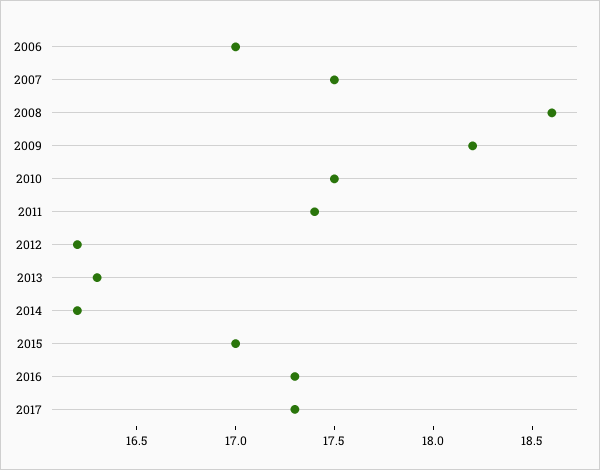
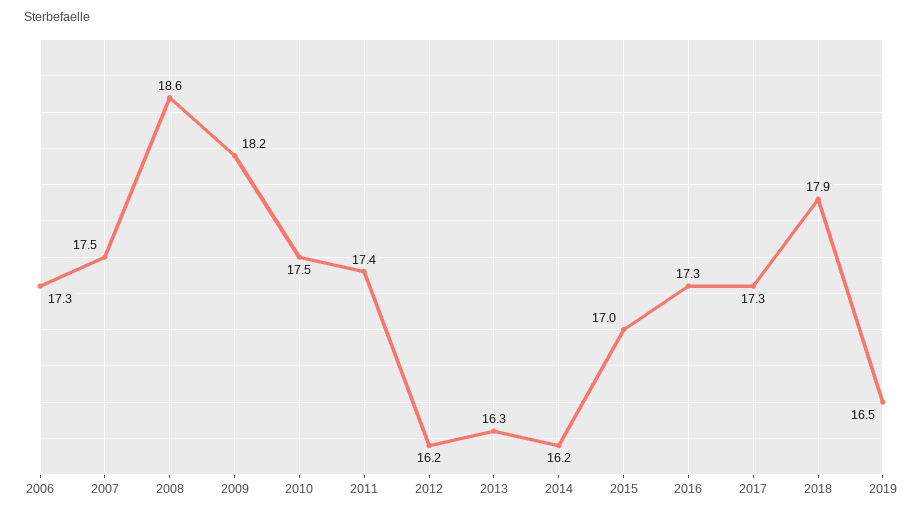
2006: 17 -> 17.3
2018: none -> 17.9
2019: none -> 16.5

